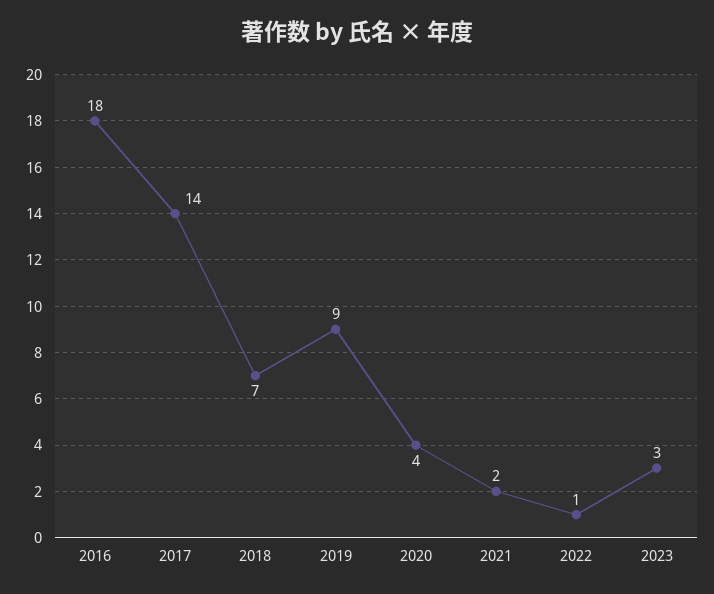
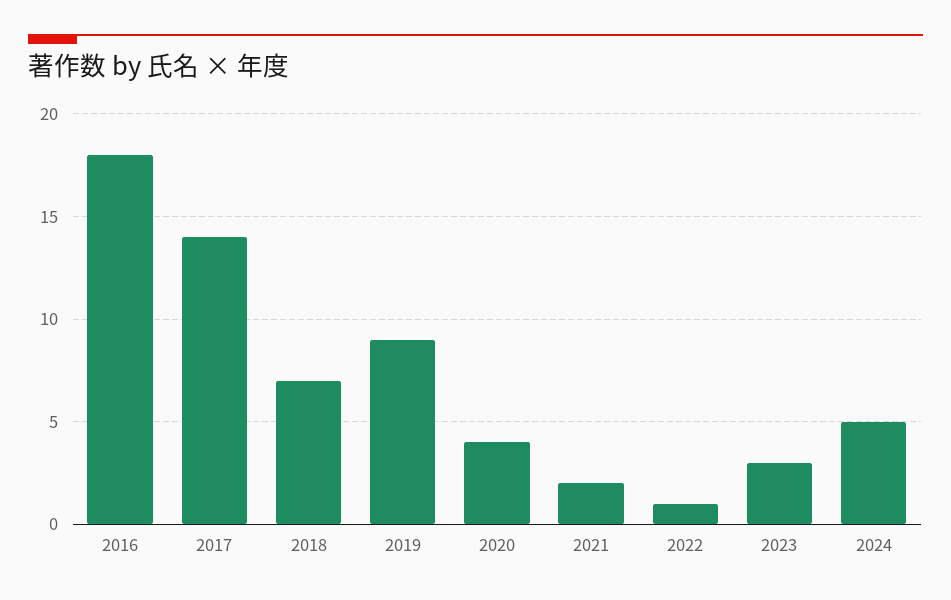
2024: none -> 5

